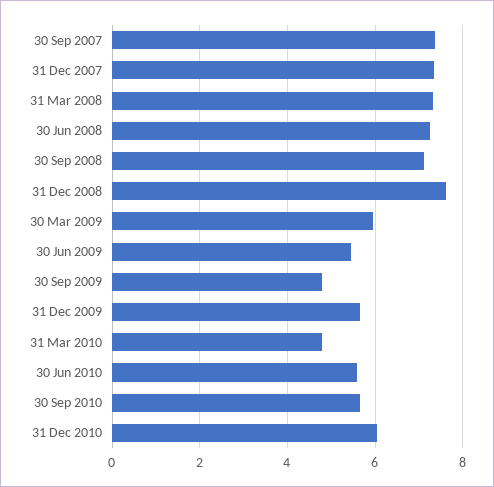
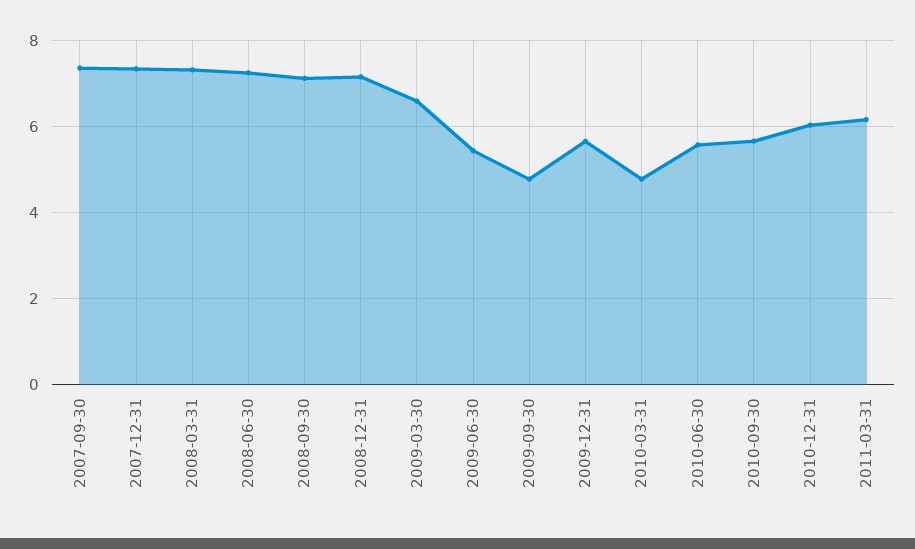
31 Dec 2008: 7.6 -> 7.2
30 Mar 2009: 6 -> 6.6
2011-03-31: none -> 6.2

